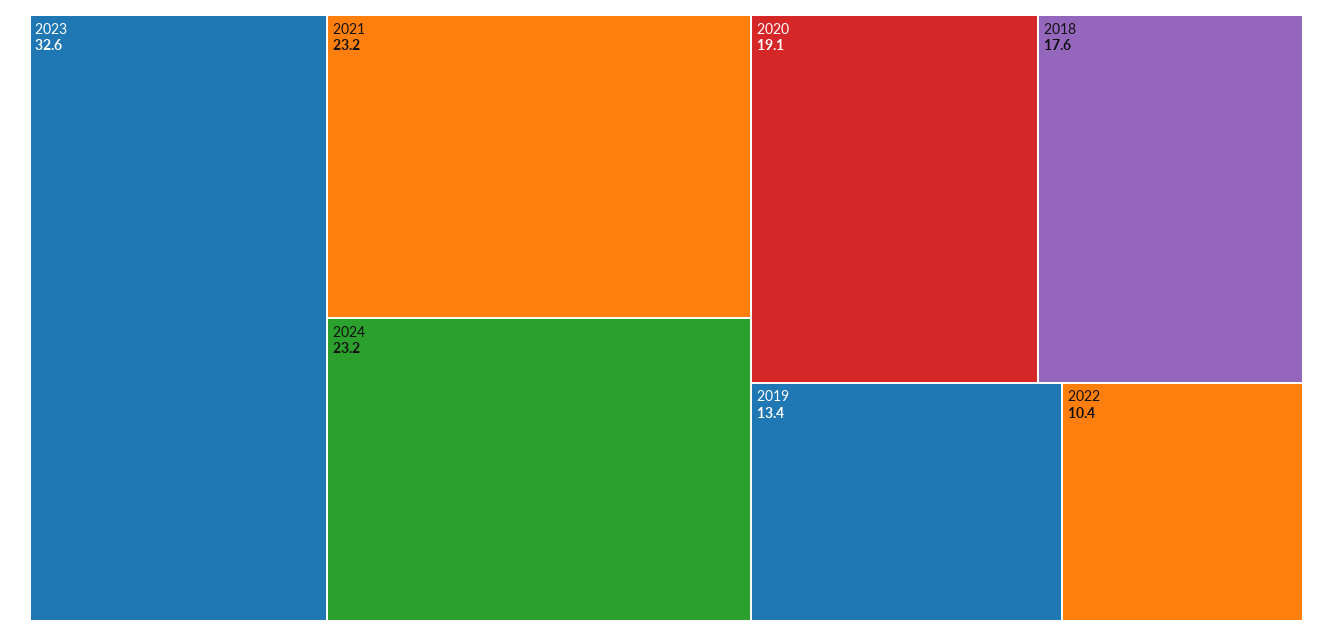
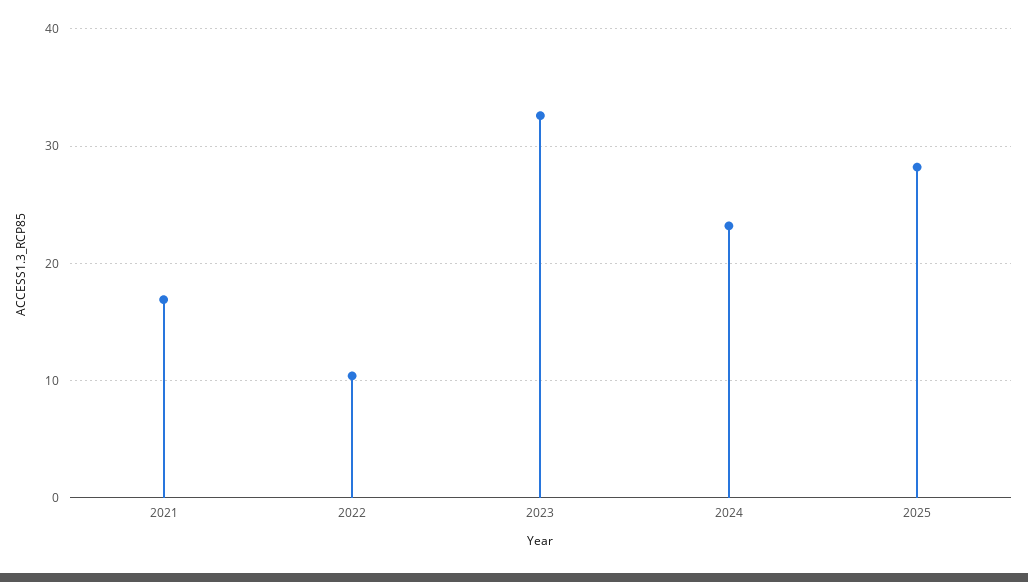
2021: 23.2 -> 17
2020: 19.1 -> none
2018: 17.6 -> none
2019: 13.4 -> none
2025: none -> 28

